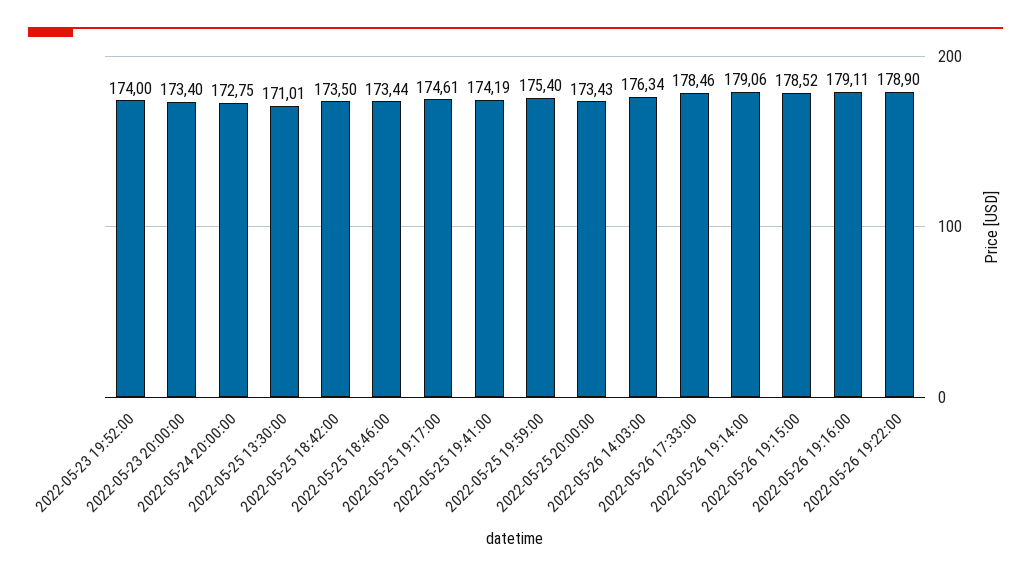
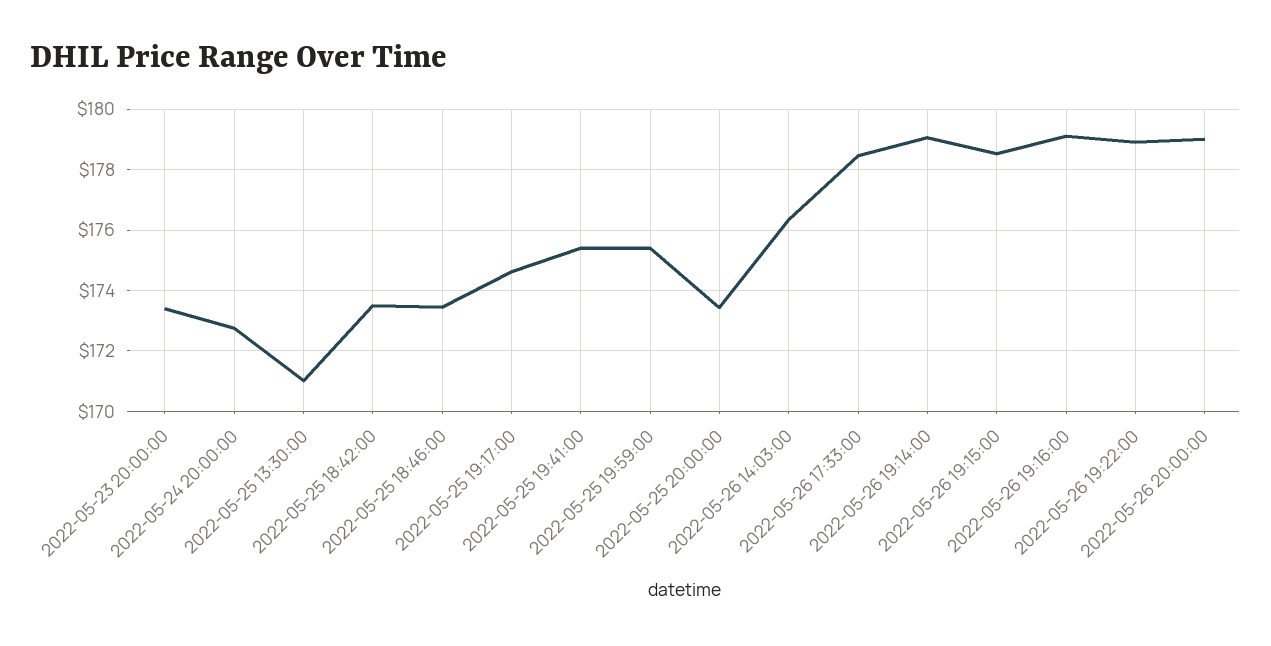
2022-05-23 19:52:00: 174 -> none
2022-05-25 19:41:00: 174.19 -> 175.4
2022-05-26 20:00:00: none -> 179

